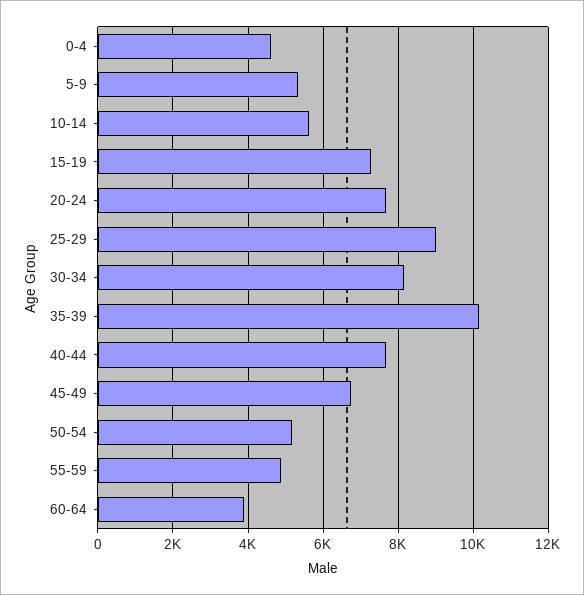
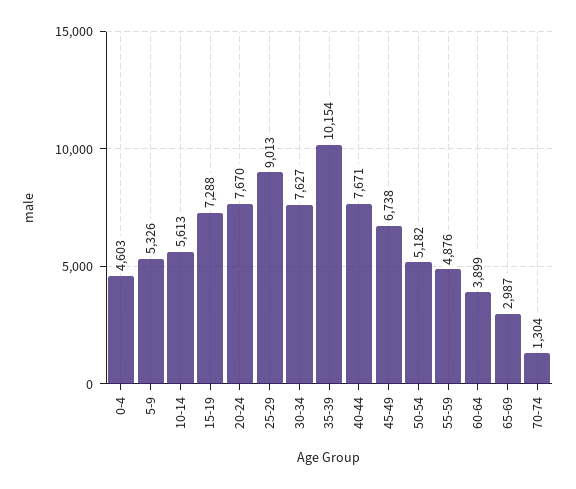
30-34: 8200 -> 7627
65-69: none -> 2987
70-74: none -> 1304

